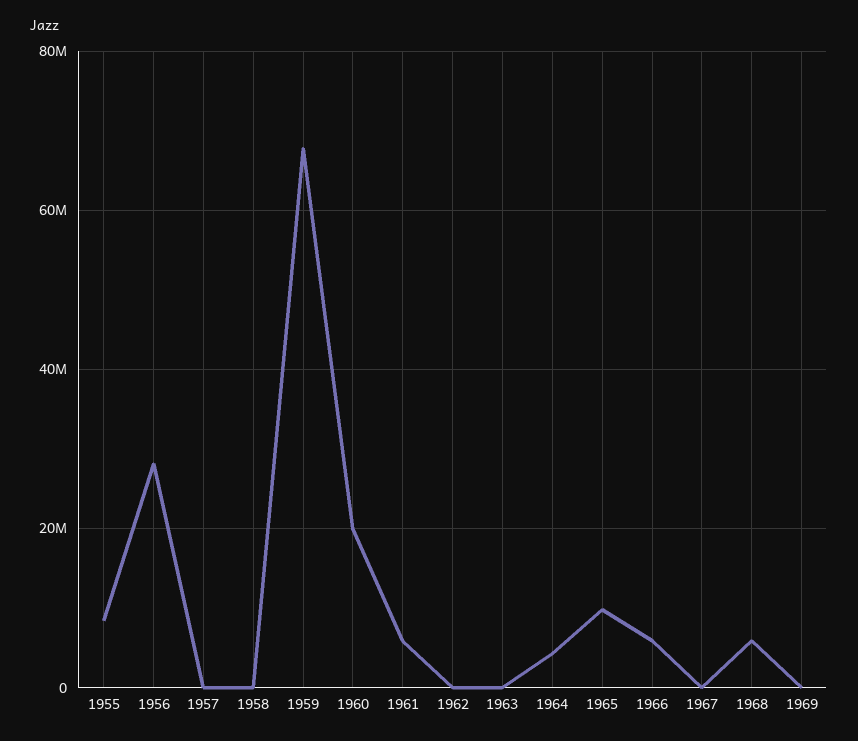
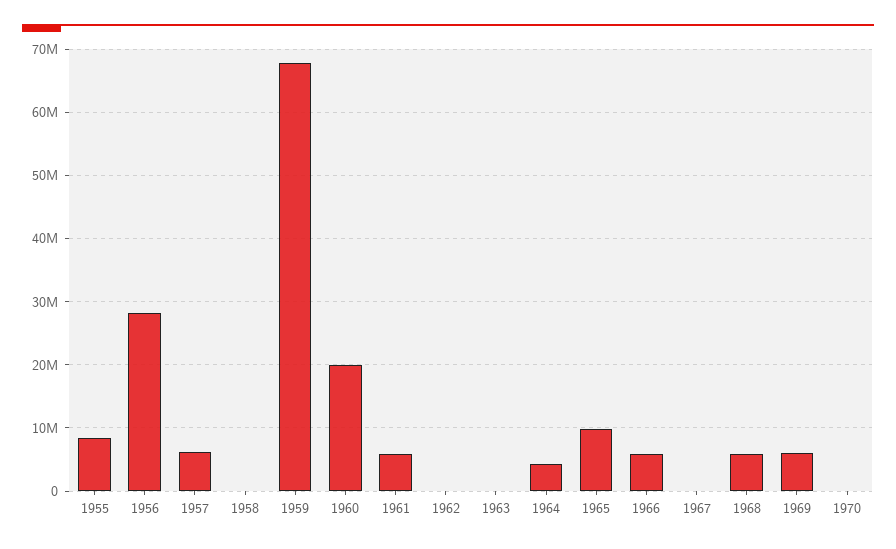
1957: 0 -> 6000000
1969: 0 -> 6000000
1970: none -> 0

